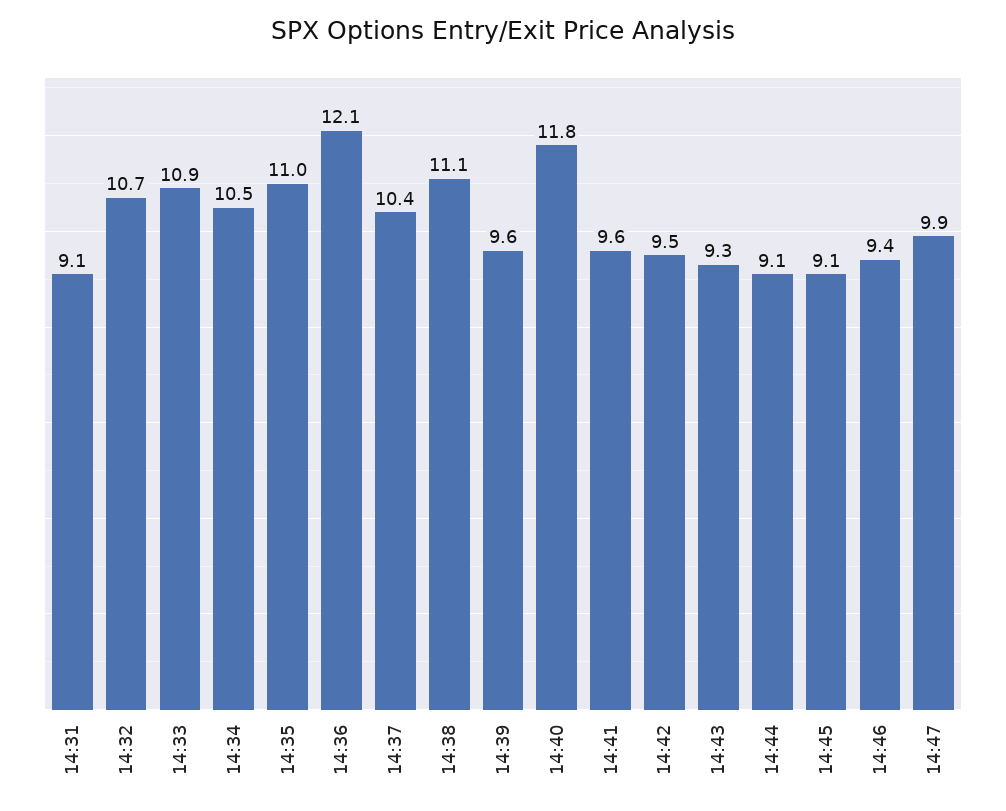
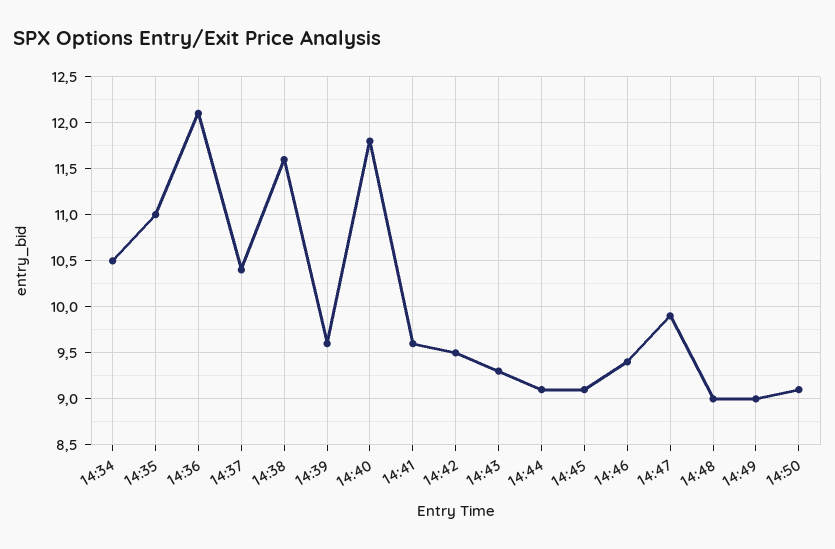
14:31: 9.1 -> none
14:32: 10.7 -> none
14:33: 10.9 -> none
14:38: 11.1 -> 11.6
14:48: none -> 9
14:49: none -> 9
14:50: none -> 9.1

